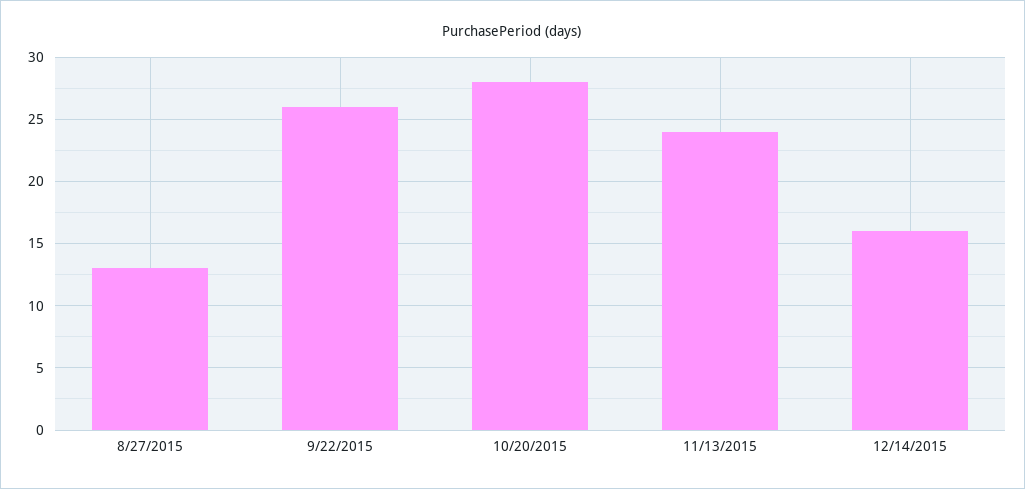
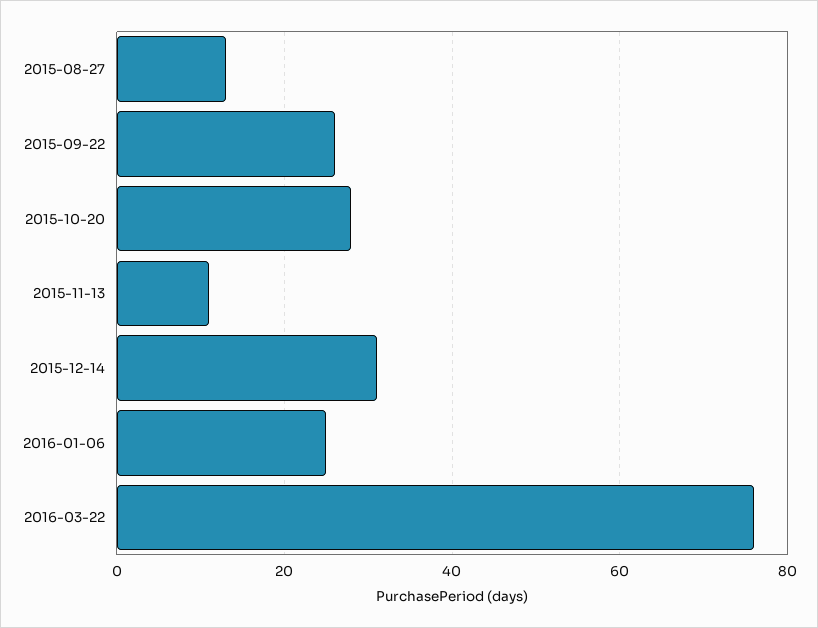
11/13/2015: 24 -> 10
12/14/2015: 16 -> 30
2016-01-06: none -> 25
2016-03-22: none -> 75

